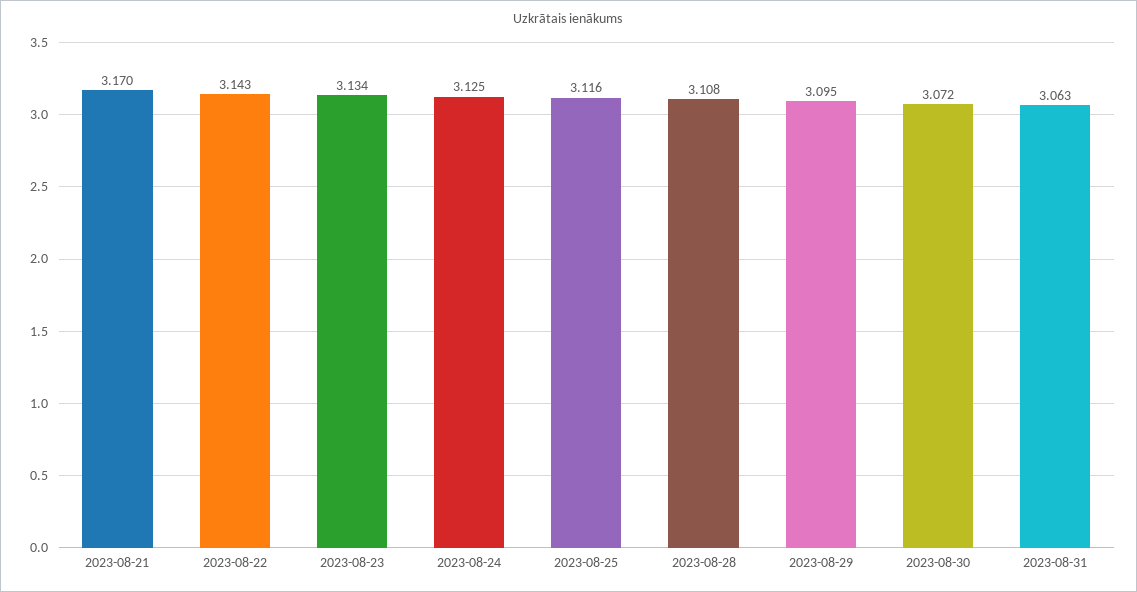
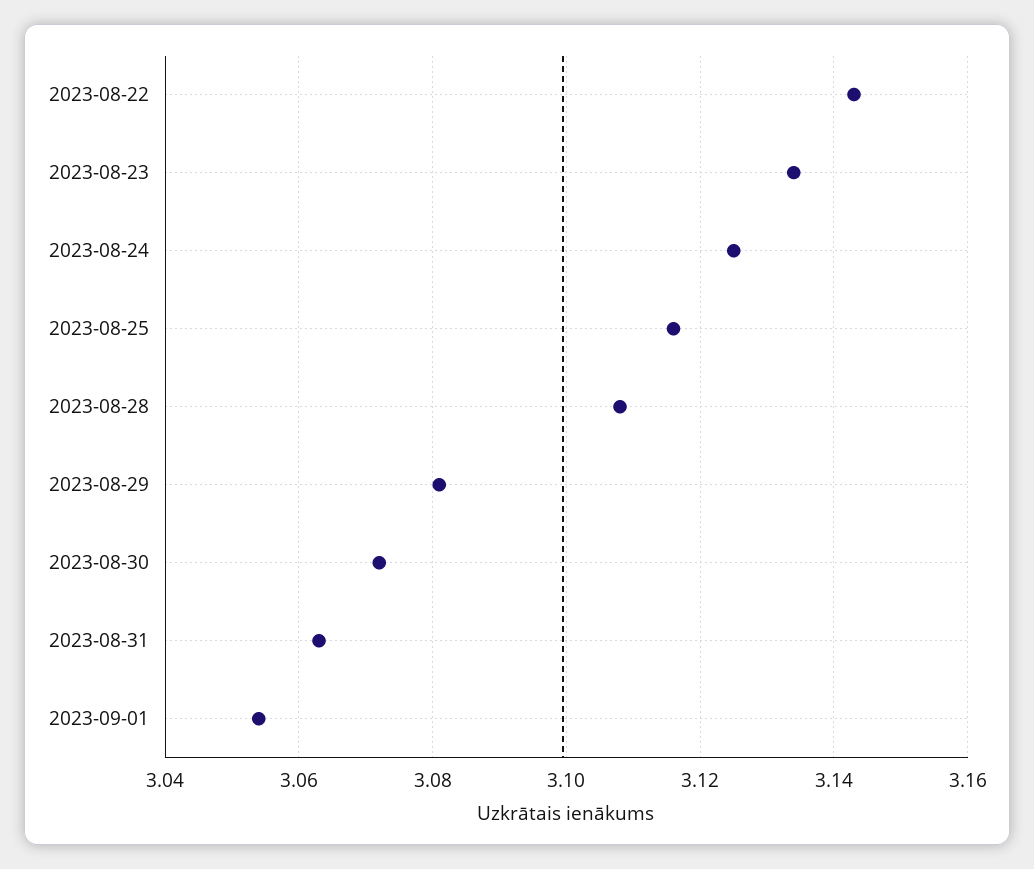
2023-08-21: 3.17 -> none
2023-08-29: 3.095 -> 3.08
2023-09-01: none -> 3.055

